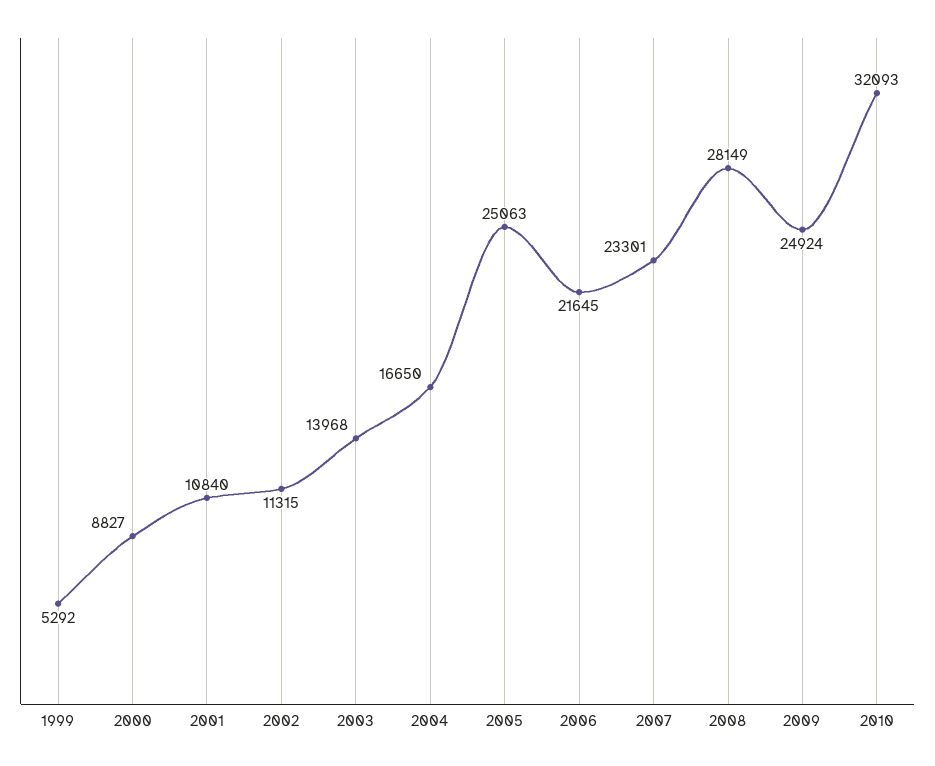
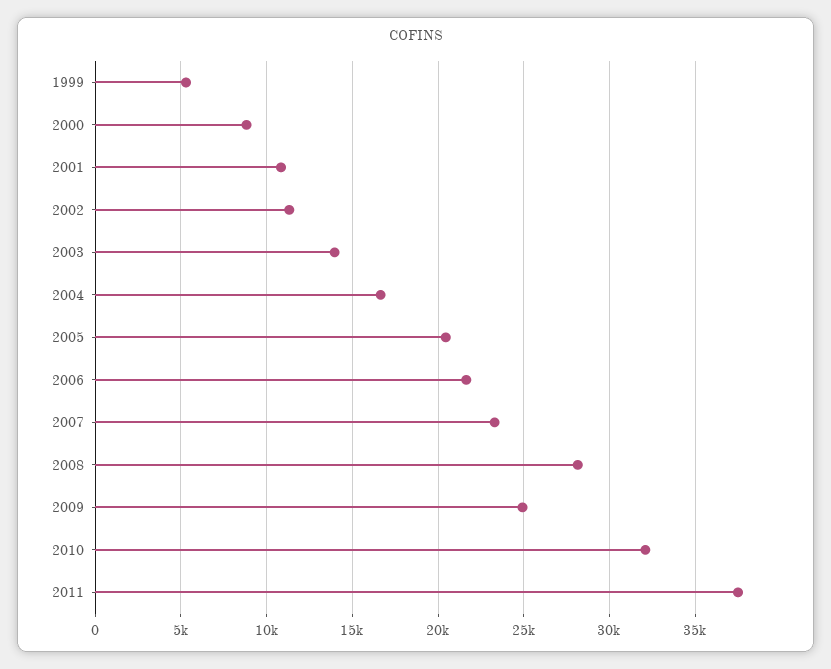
2005: 25063 -> 20500
2011: none -> 37500

